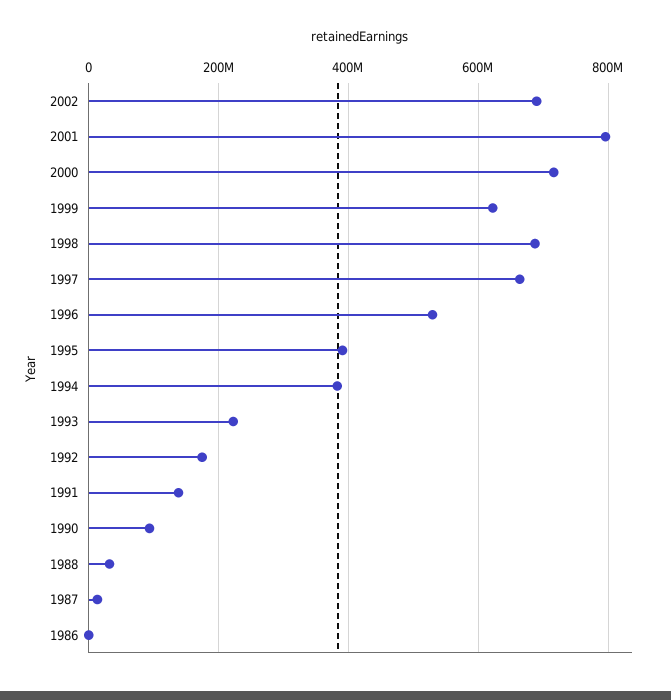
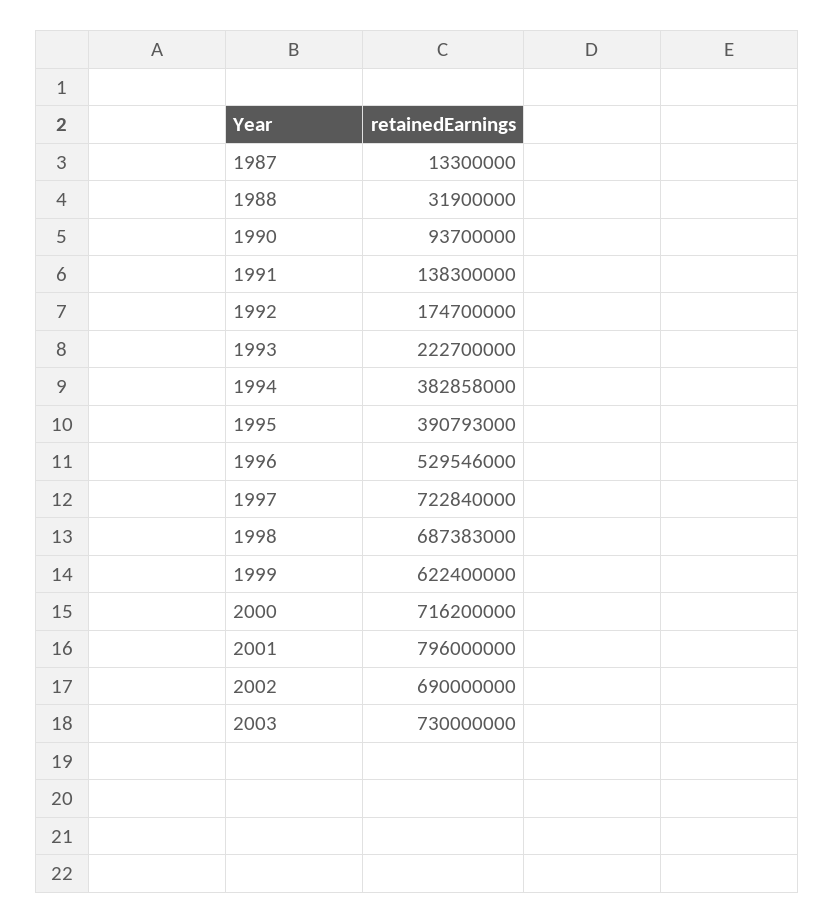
1997: 660000000 -> 722840000
1986: 0 -> none
2003: none -> 730000000

